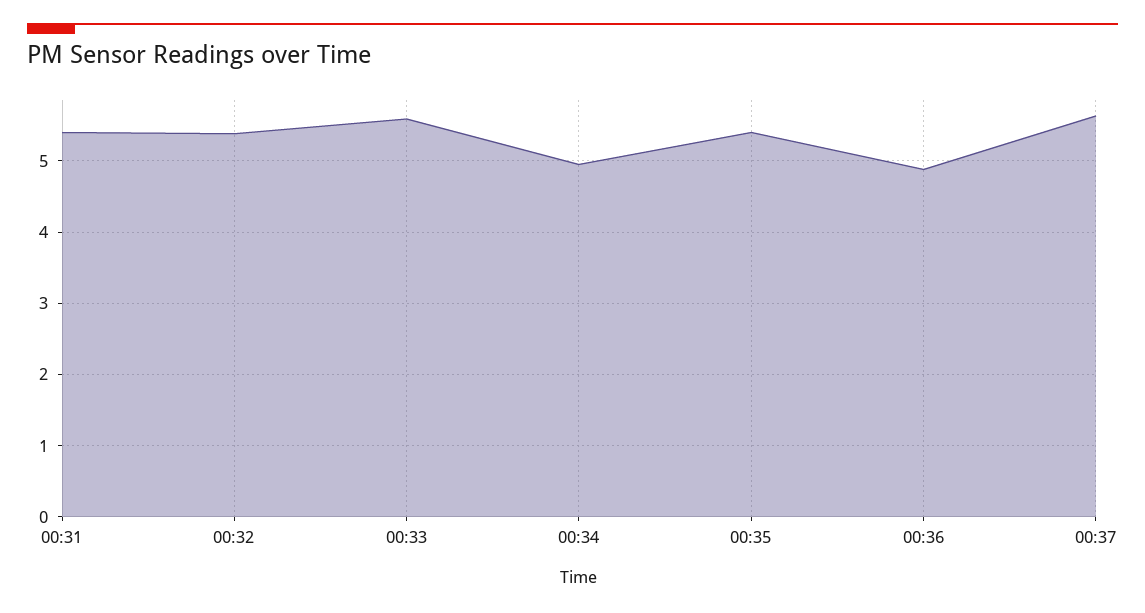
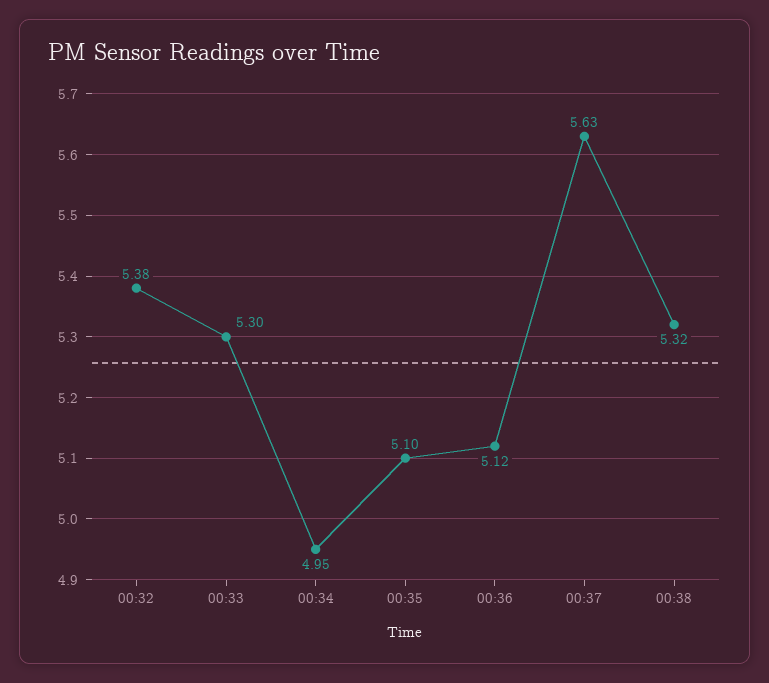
00:31: 5.4 -> none
00:33: 5.6 -> 5.3
00:35: 5.4 -> 5.1
00:36: 4.9 -> 5.12
00:38: none -> 5.32

